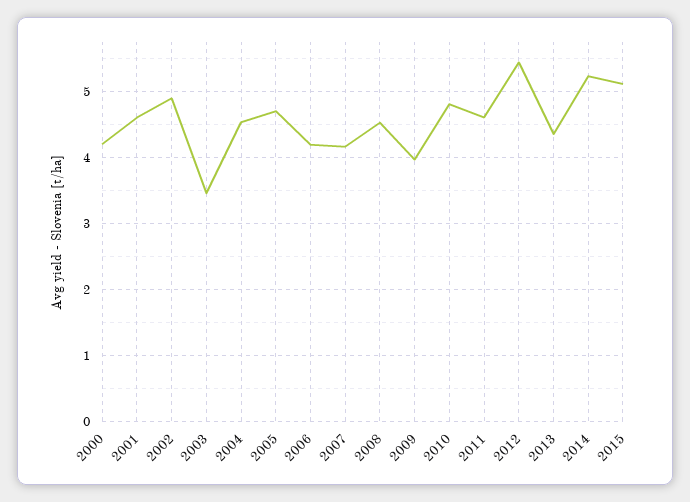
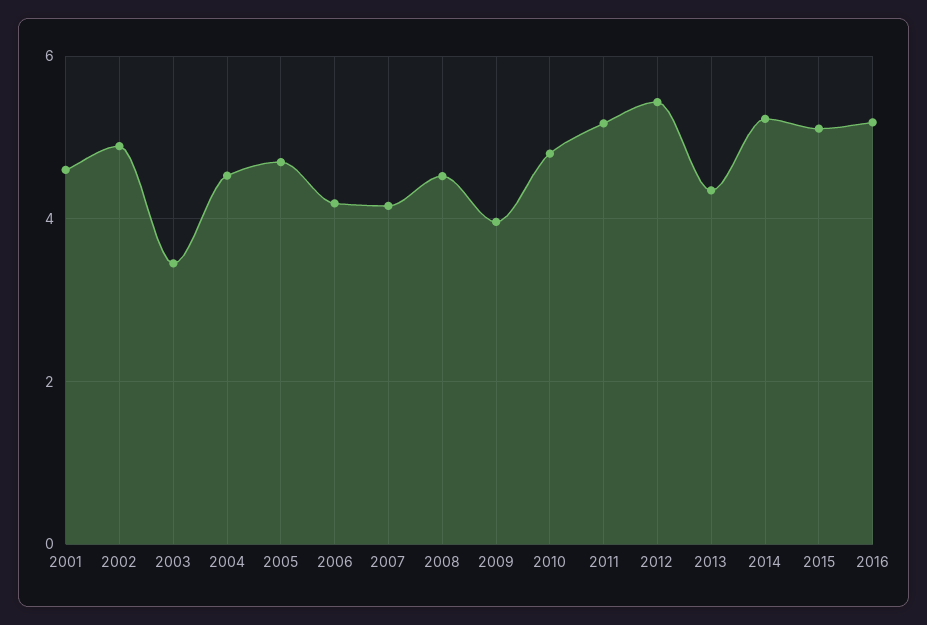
2000: 4.2 -> none
2011: 4.6 -> 5.2
2016: none -> 5.2

